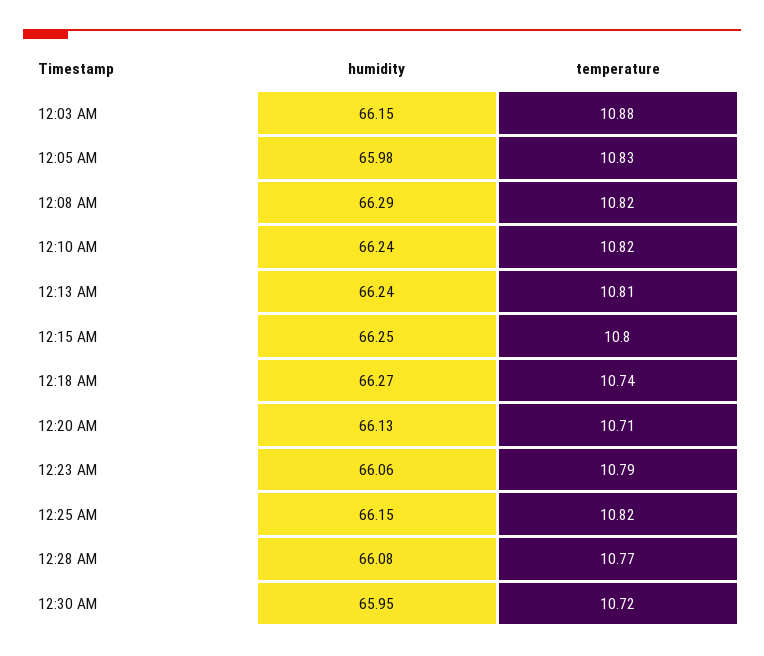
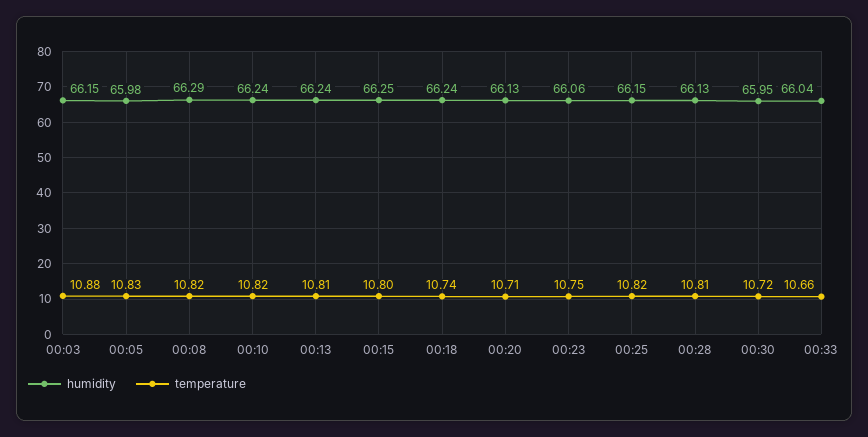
humidity, 12:18 AM: 66.27 -> 66.24
temperature, 12:23 AM: 10.79 -> 10.75
humidity, 12:28 AM: 66.08 -> 66.13
temperature, 12:28 AM: 10.77 -> 10.81
humidity, 00:33: none -> 66.04
temperature, 00:33: none -> 10.66

